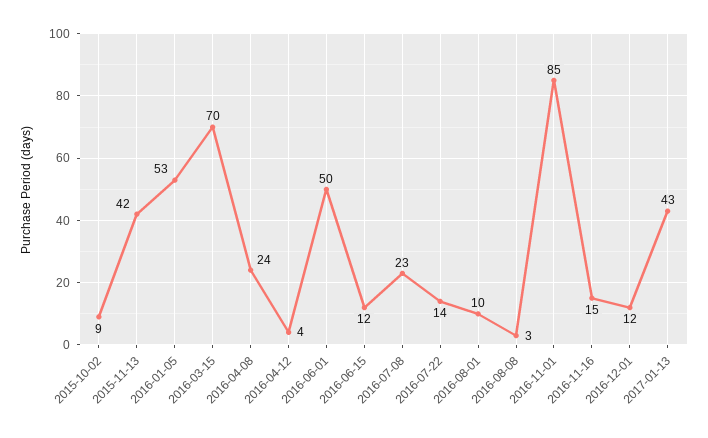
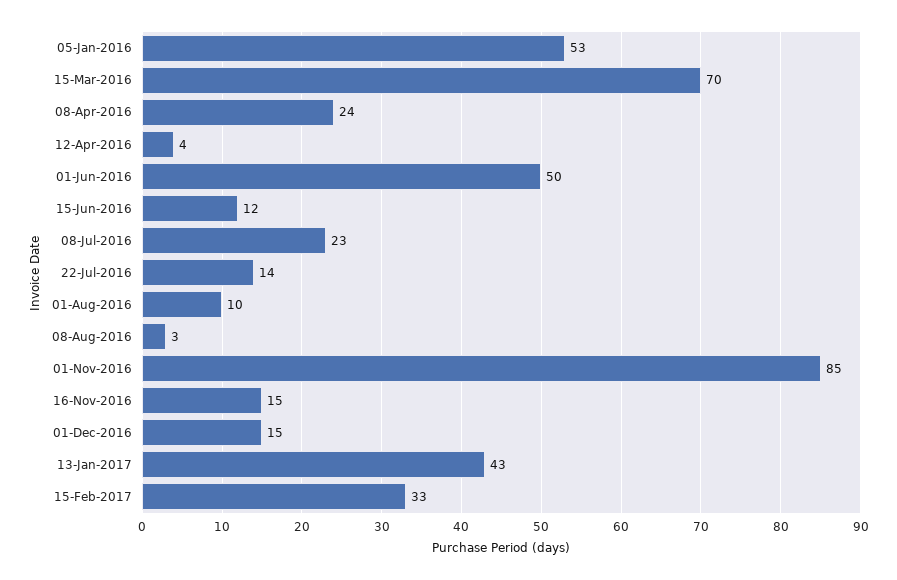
2015-10-02: 9 -> none
2015-11-13: 42 -> none
2016-12-01: 12 -> 15
15-Feb-2017: none -> 33

